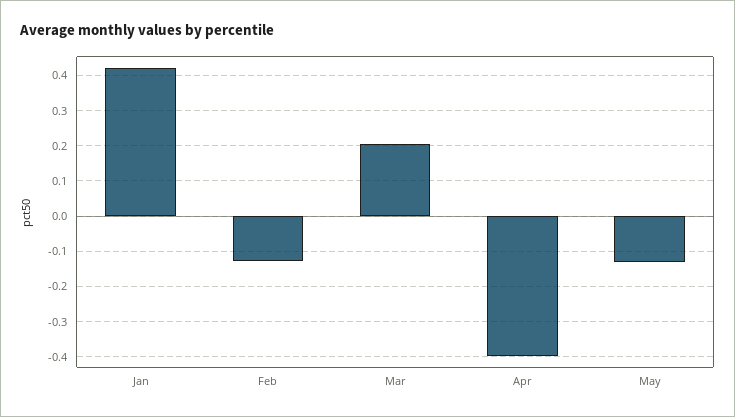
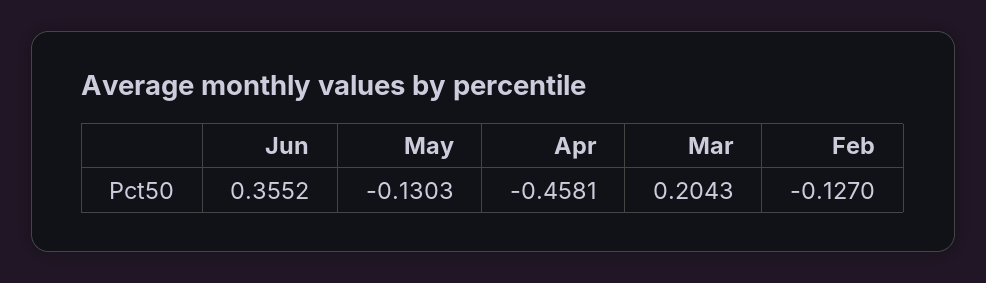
Jan: 0.42 -> none
Apr: -0.4 -> -0.4581
Jun: none -> 0.3552

